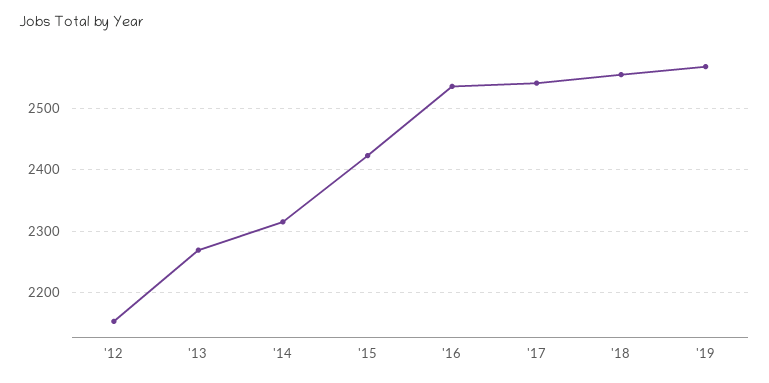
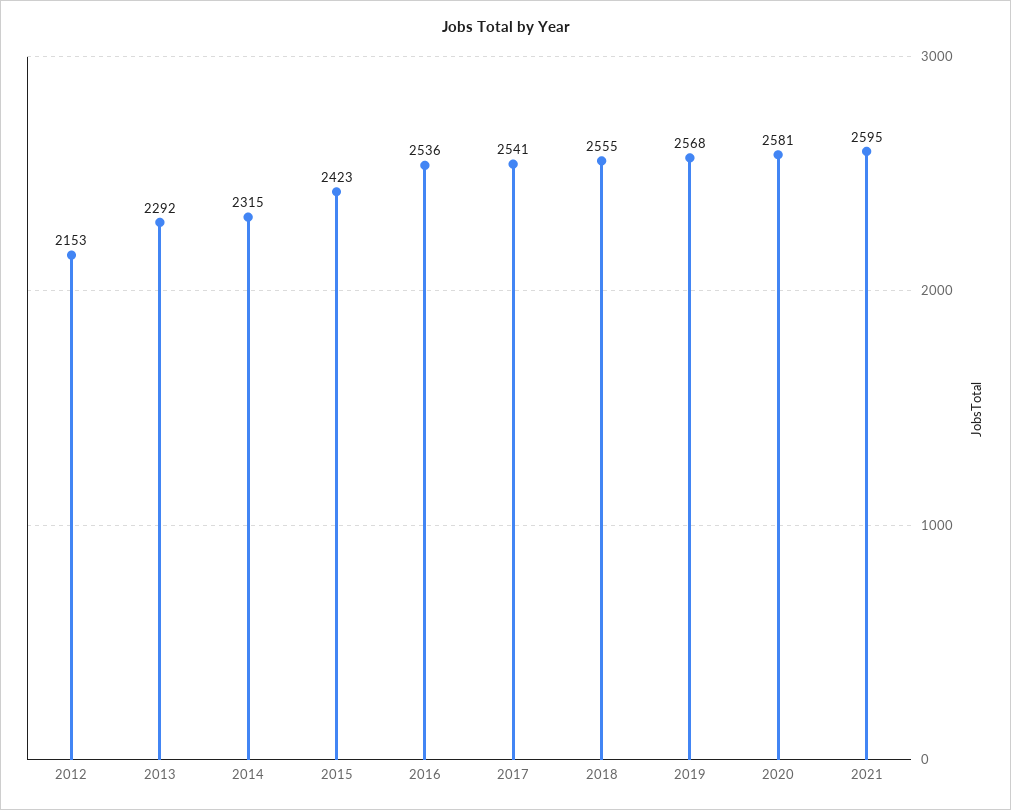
'13: 2270 -> 2292
2020: none -> 2581
2021: none -> 2595

